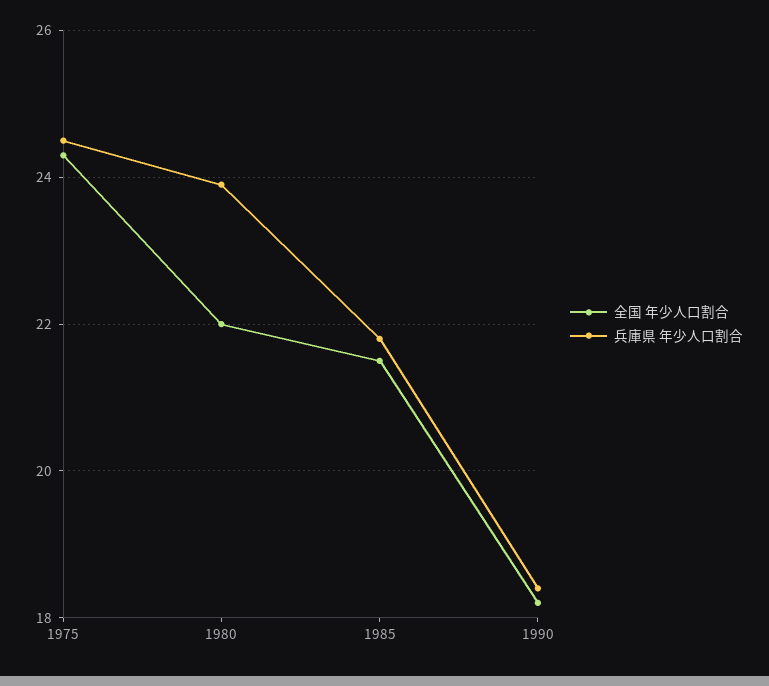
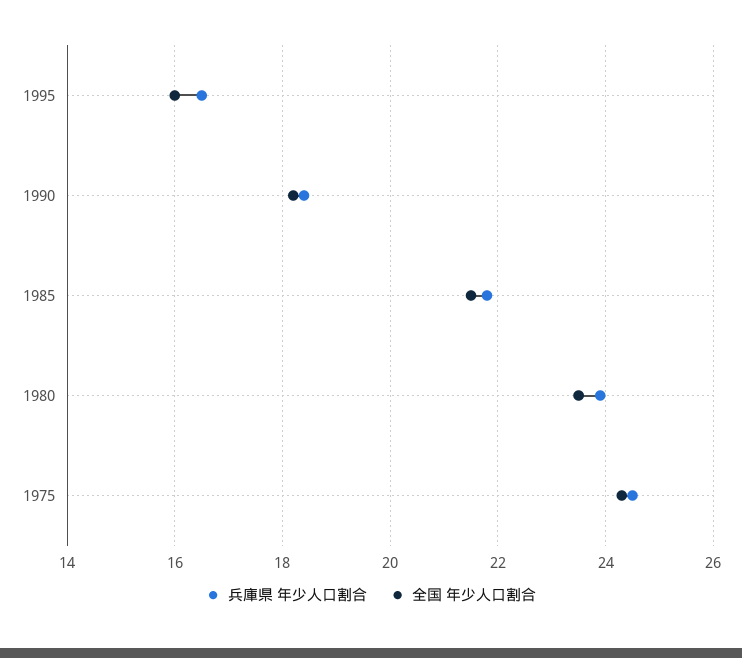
全国 年少人口割合, 1980: 22 -> 23.5
兵庫県 年少人口割合, 1995: none -> 16.5
全国 年少人口割合, 1995: none -> 16

